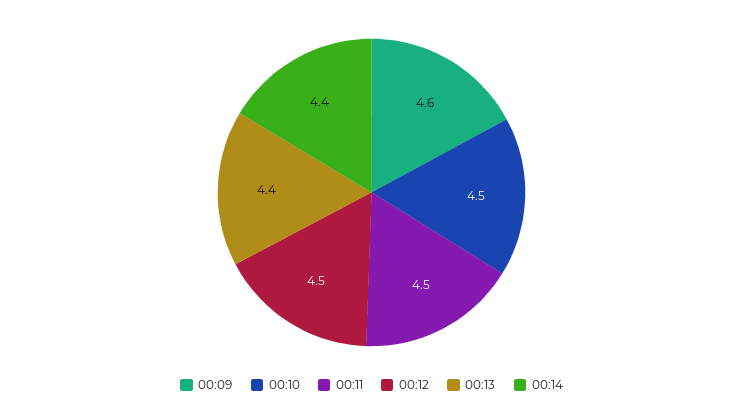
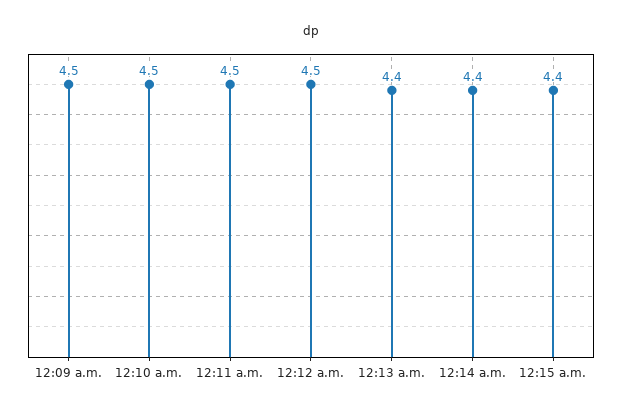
00:09: 4.6 -> 4.5
12:15 a.m.: none -> 4.4

